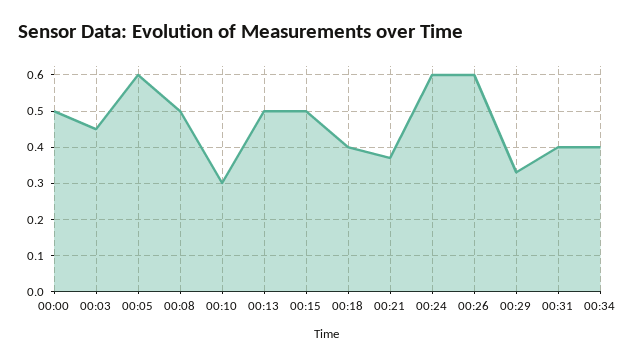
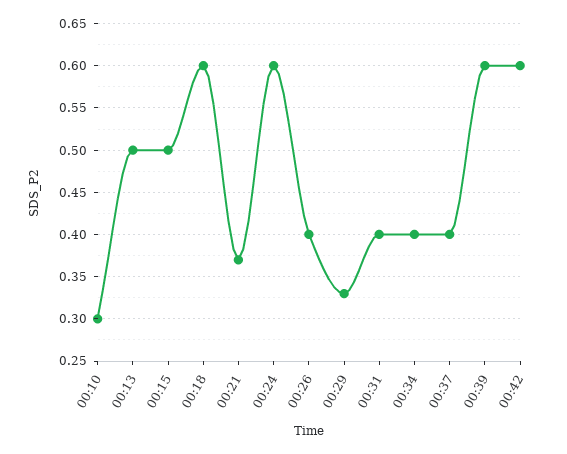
00:00: 0.5 -> none
00:03: 0.45 -> none
00:05: 0.6 -> none
00:08: 0.5 -> none
00:18: 0.4 -> 0.6
00:26: 0.6 -> 0.4
00:37: none -> 0.4
00:39: none -> 0.6
00:42: none -> 0.6

